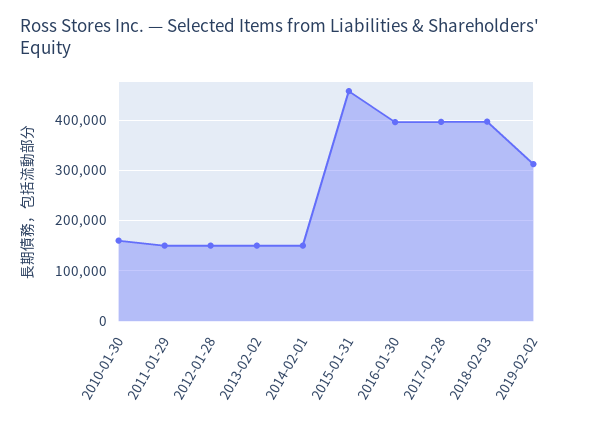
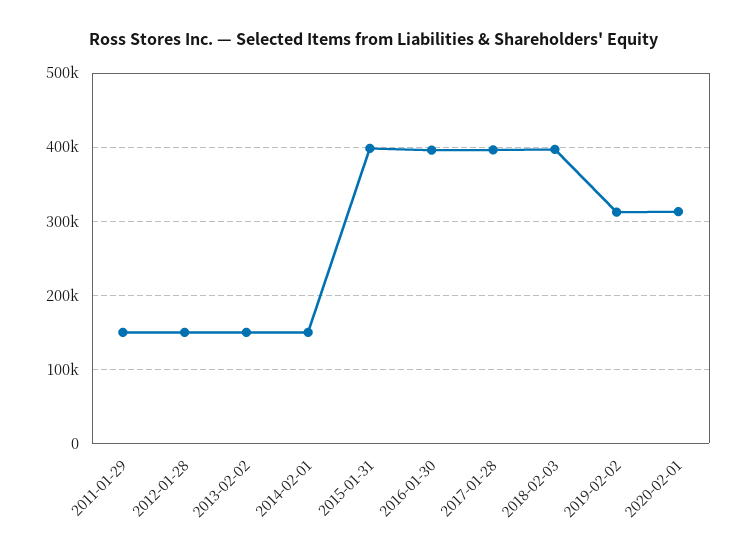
2010-01-30: 160000 -> none
2015-01-31: 460000 -> 400000
2020-02-01: none -> 310000

